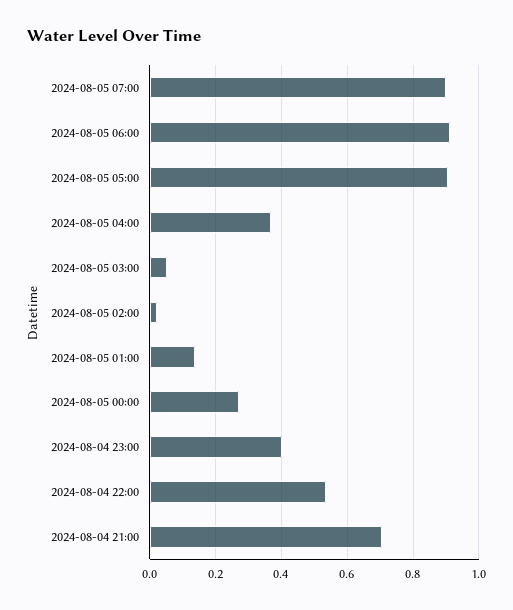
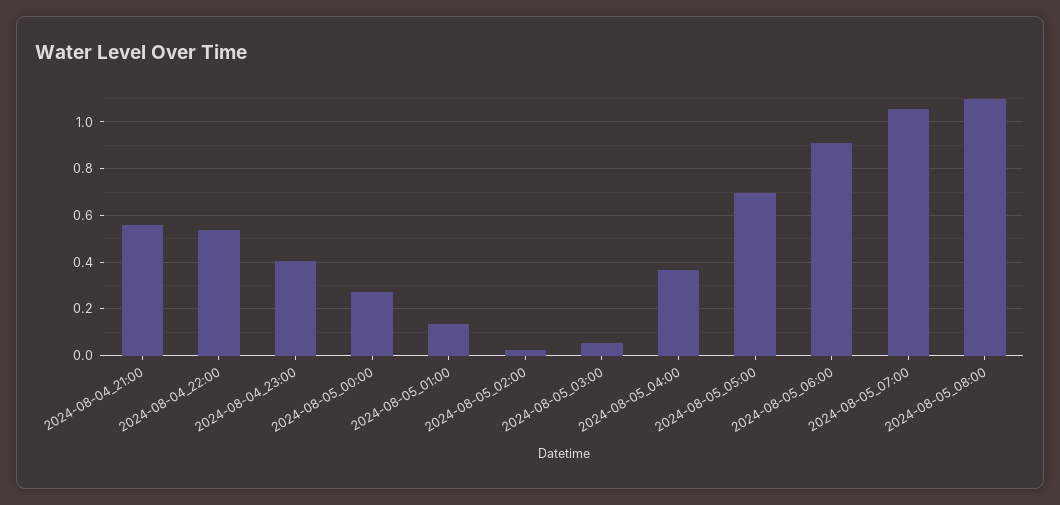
2024-08-05 07:00: 0.9 -> 1.05
2024-08-05 05:00: 0.9 -> 0.7
2024-08-04 21:00: 0.7 -> 0.55
2024-08-05_08:00: none -> 1.1

